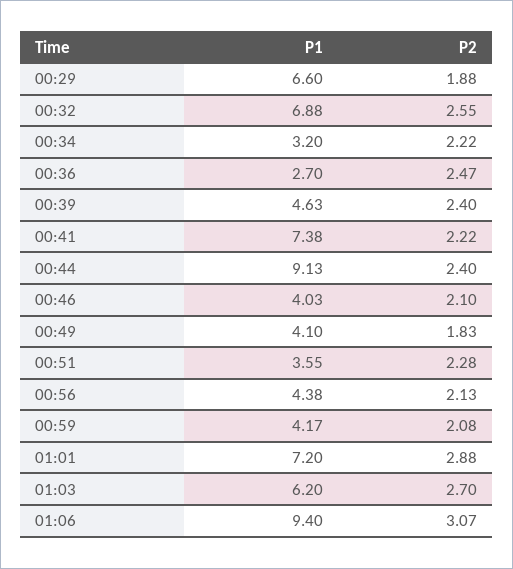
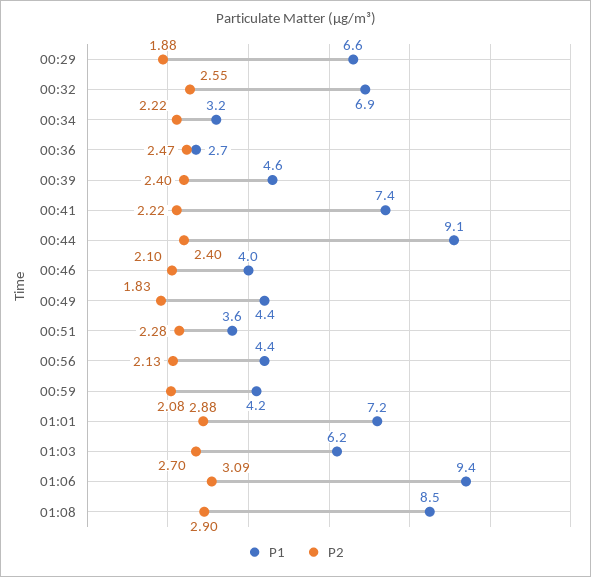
P1, 00:49: 4.1 -> 4.4
P2, 01:06: 3.07 -> 3.09
P1, 01:08: none -> 8.5
P2, 01:08: none -> 2.9

